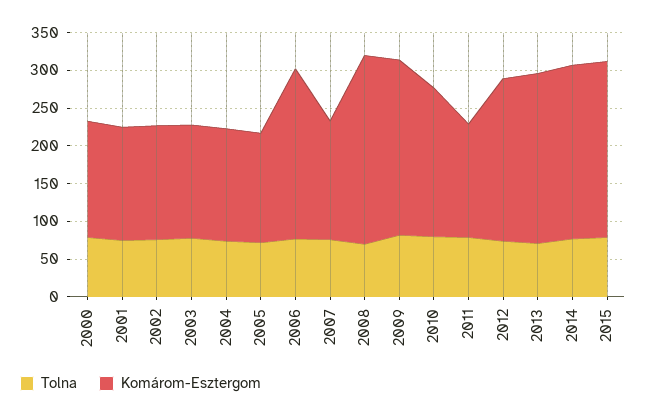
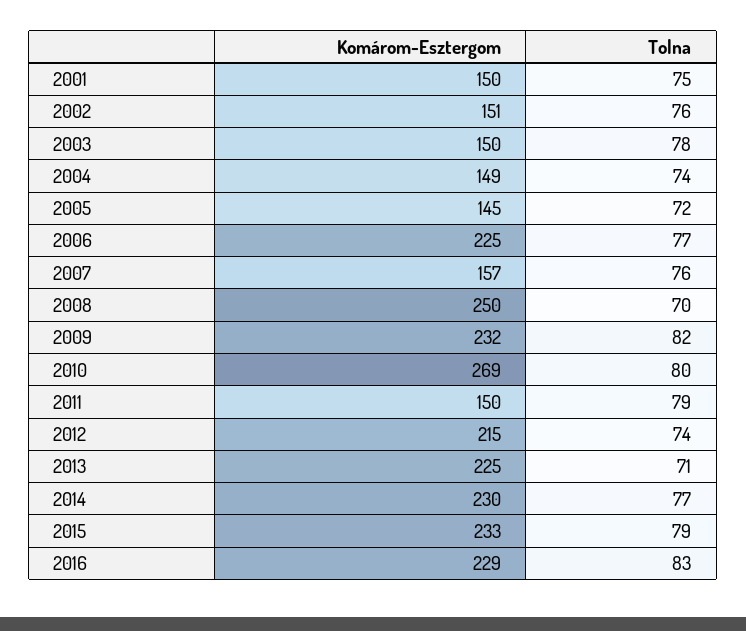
Tolna, 2000: 75 -> none
Komárom-Esztergom, 2000: 150 -> none
Komárom-Esztergom, 2010: 200 -> 269
Komárom-Esztergom, 2016: none -> 229
Tolna, 2016: none -> 83

